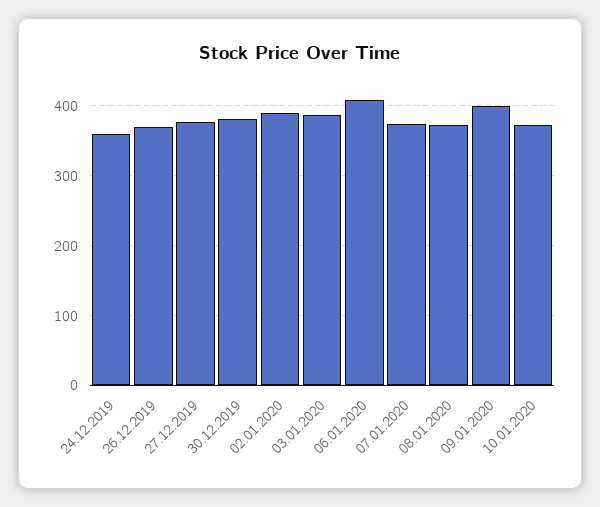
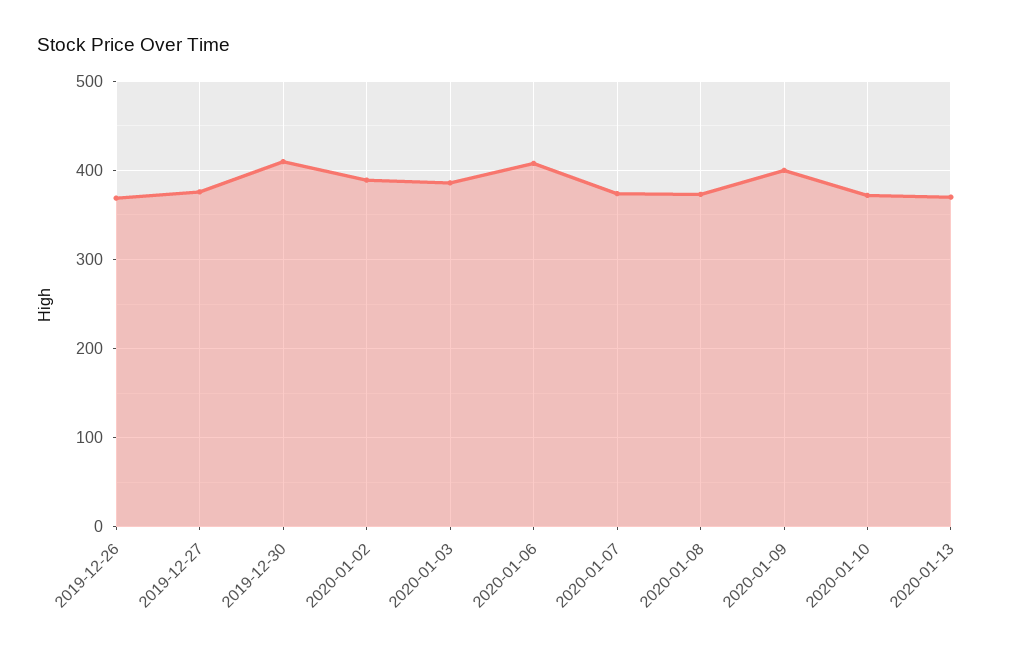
24.12.2019: 360 -> none
30.12.2019: 380 -> 410
2020-01-13: none -> 370

